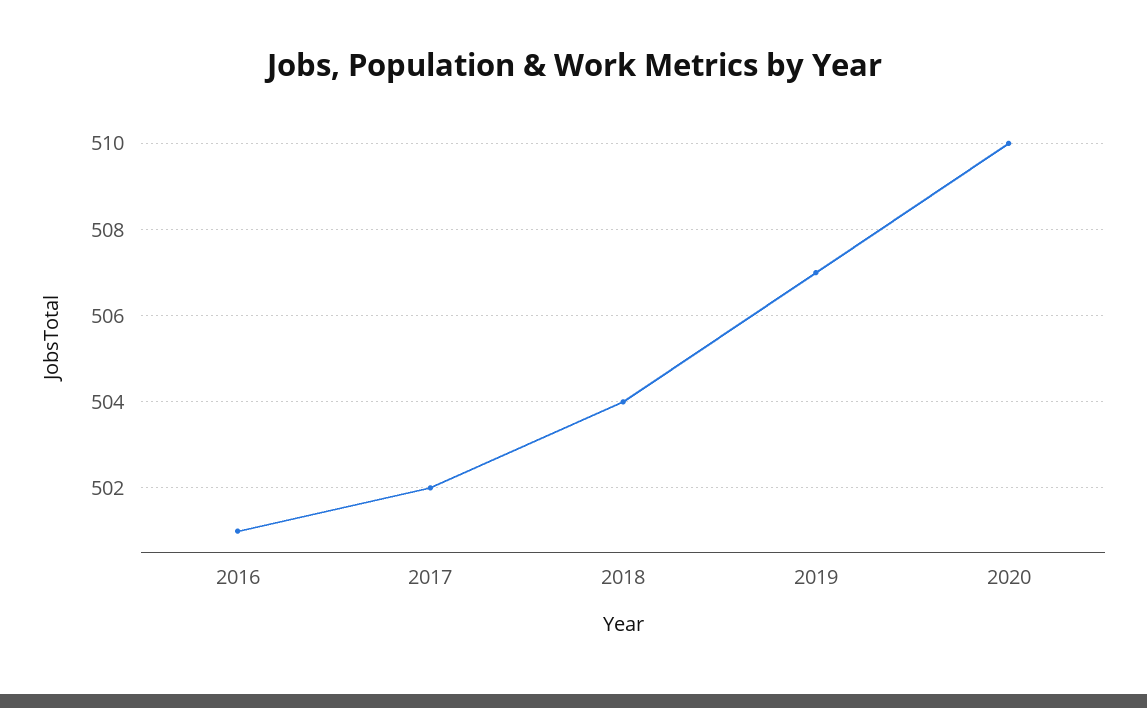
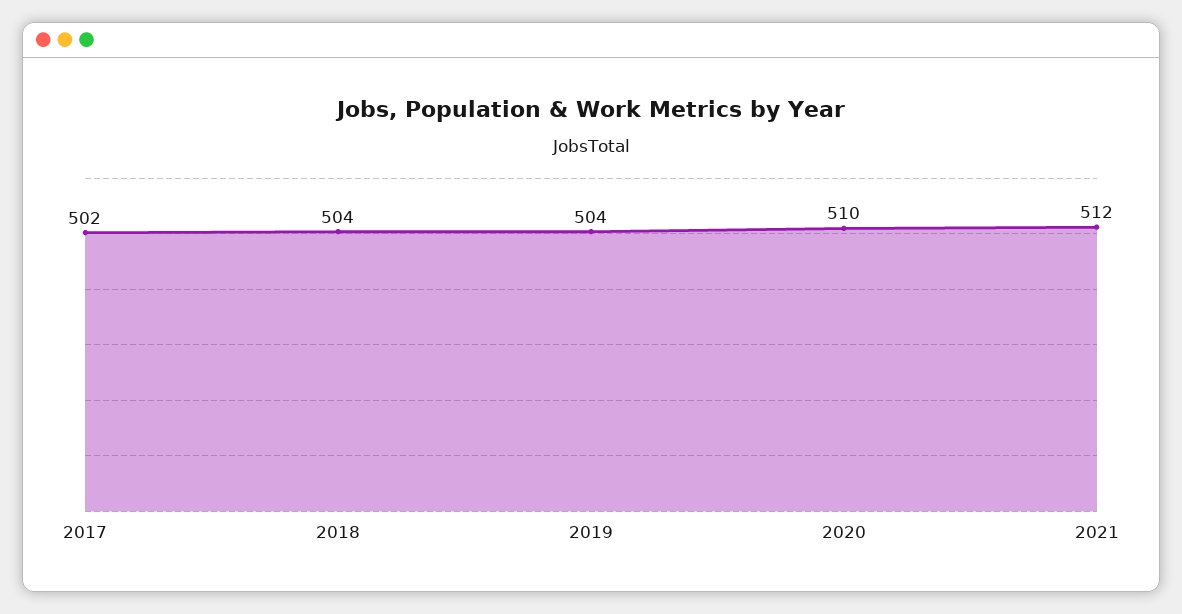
2016: 501 -> none
2019: 507 -> 504
2021: none -> 512

